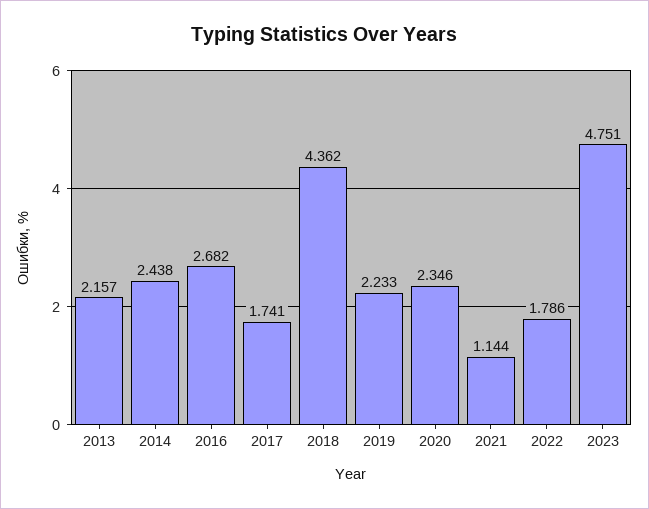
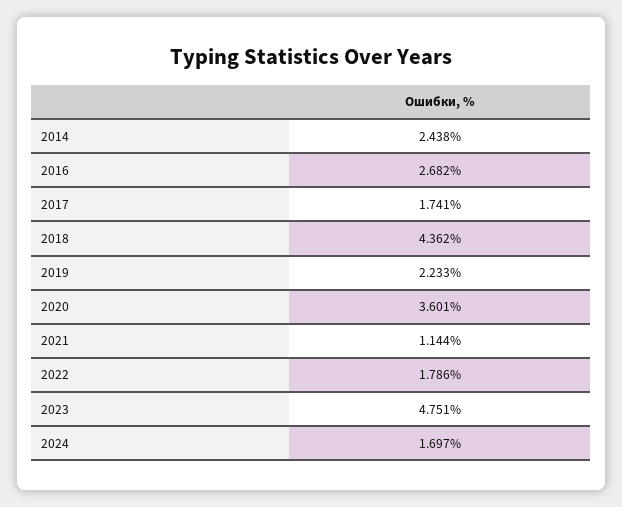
2013: 2.157 -> none
2020: 2.346 -> 3.601
2024: none -> 1.697

